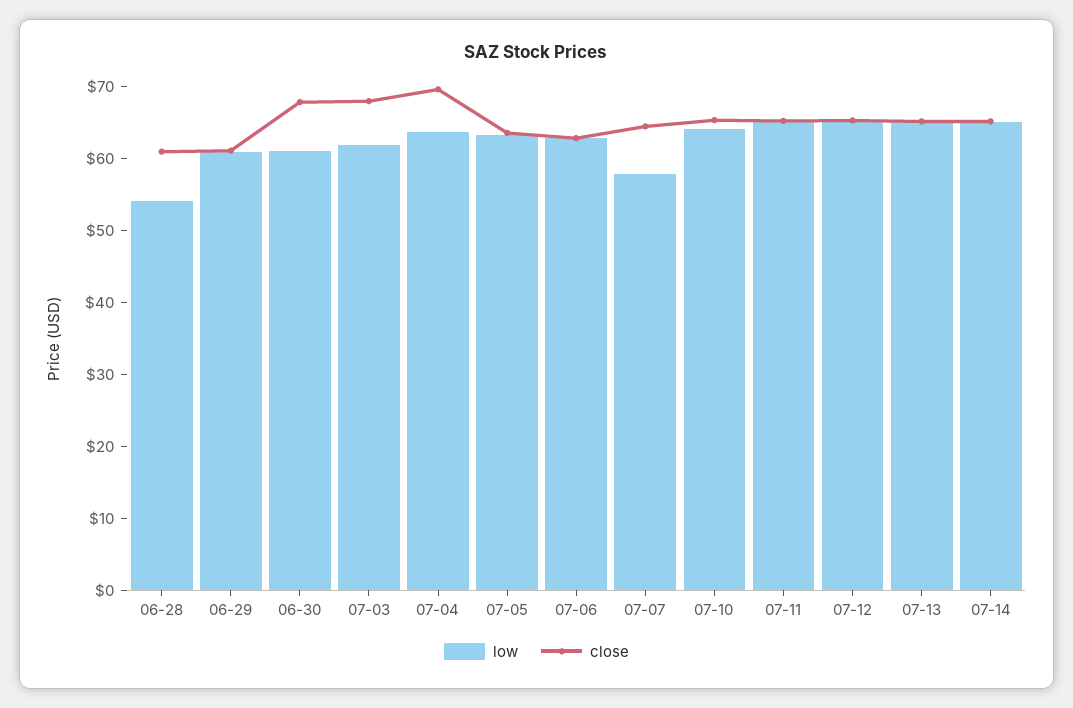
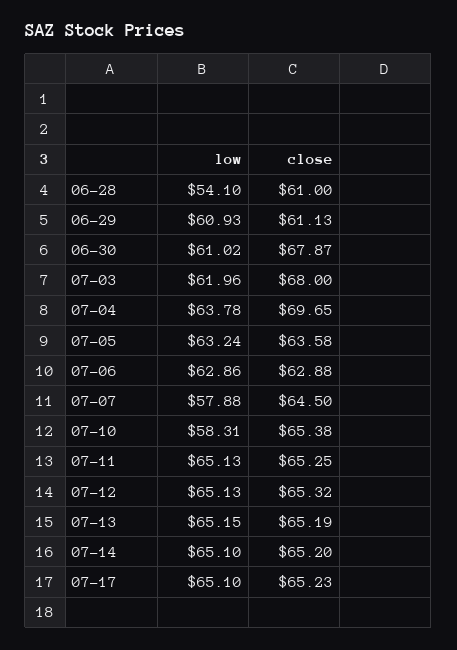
low, 07-10: 64 -> 58.31
low, 07-17: none -> 65.1
close, 07-17: none -> 65.23

